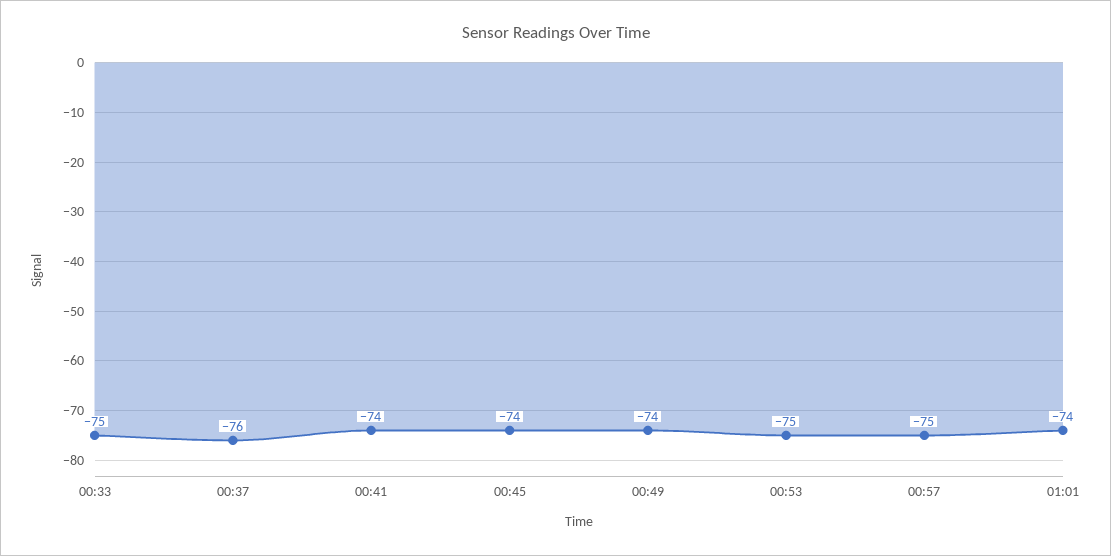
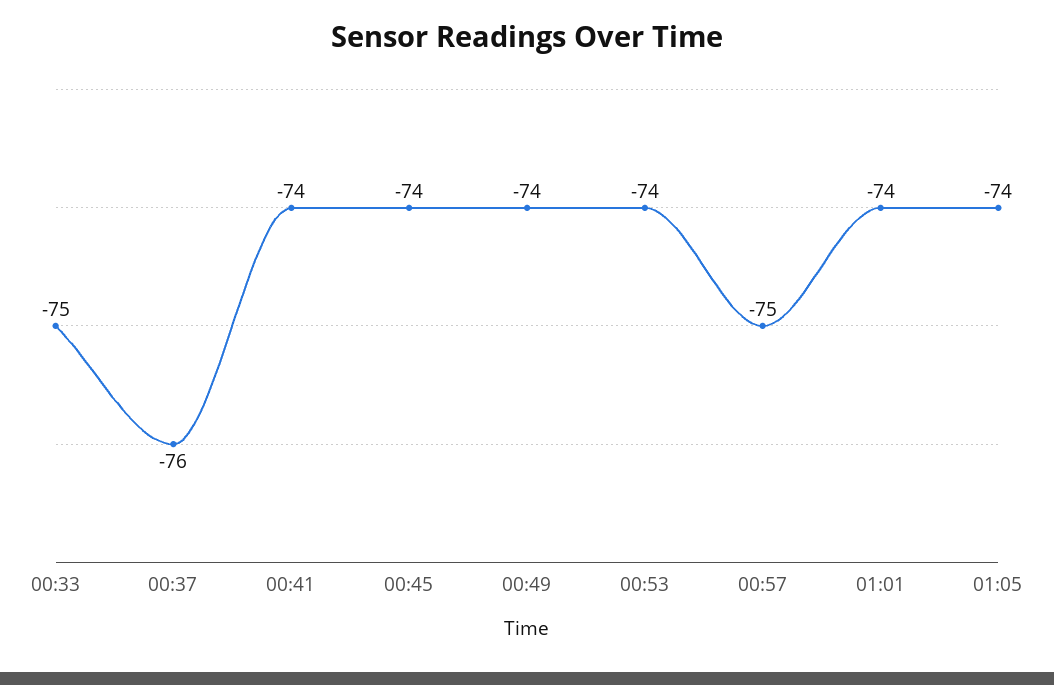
00:53: -75 -> -74
01:05: none -> -74

